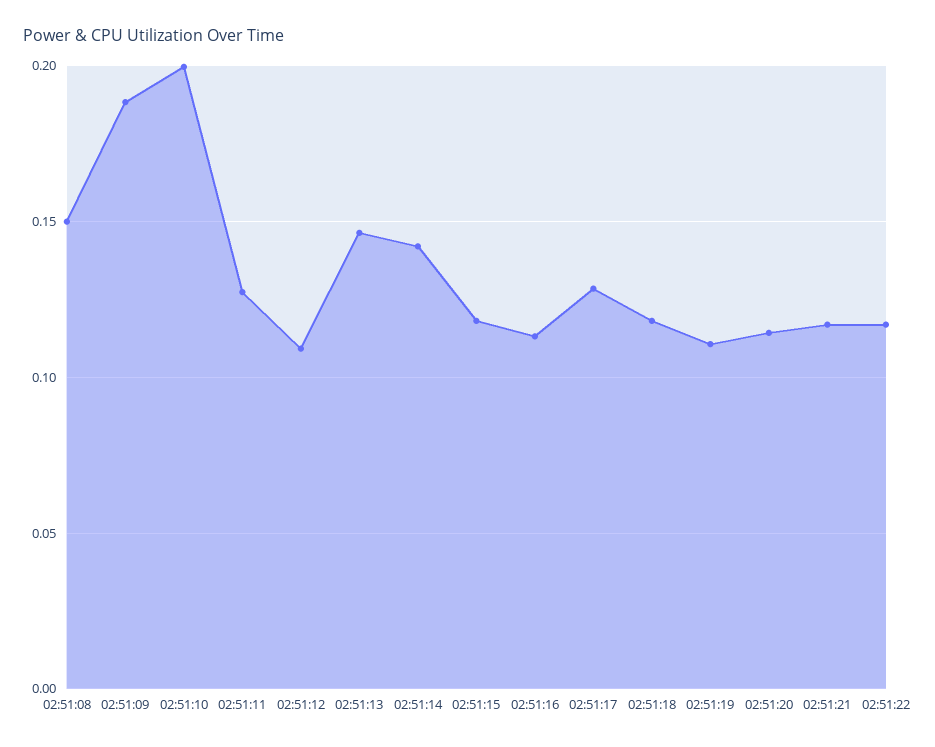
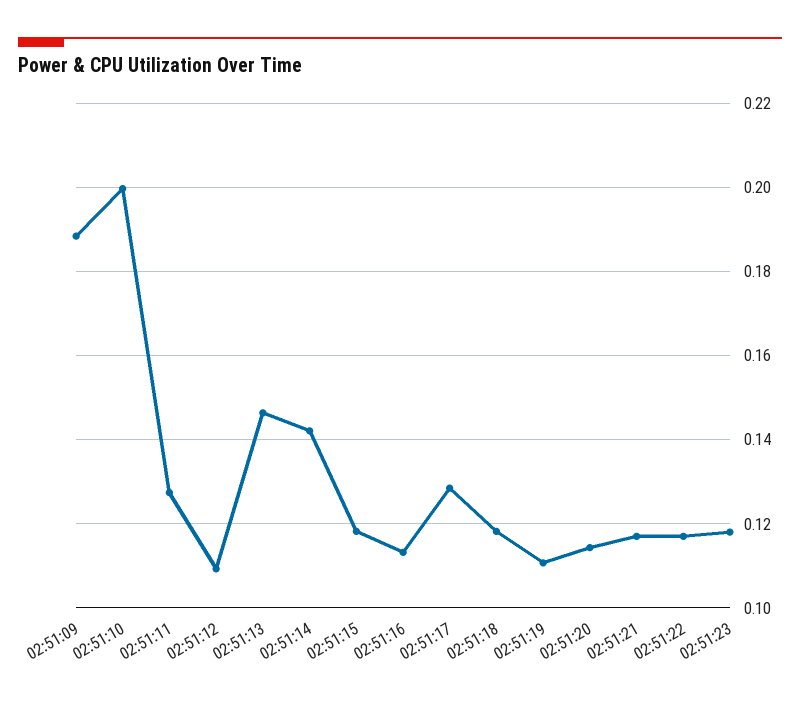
02:51:08: 0.15 -> none
02:51:23: none -> 0.118

